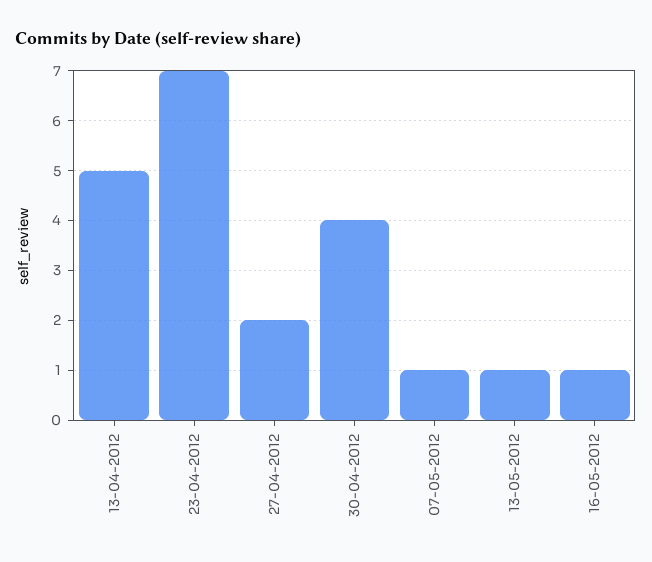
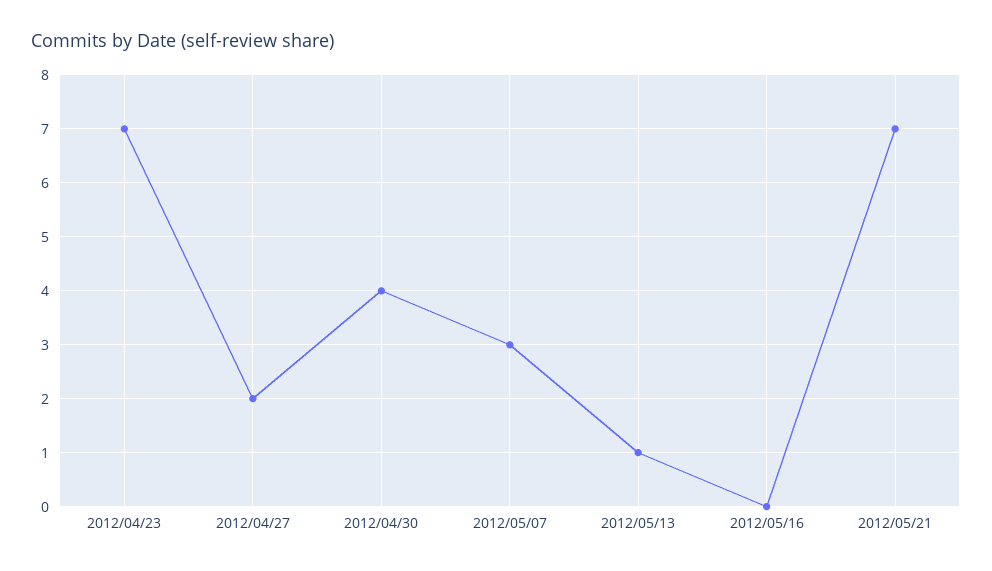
13-04-2012: 5 -> none
07-05-2012: 1 -> 3
16-05-2012: 1 -> 0
2012/05/21: none -> 7

